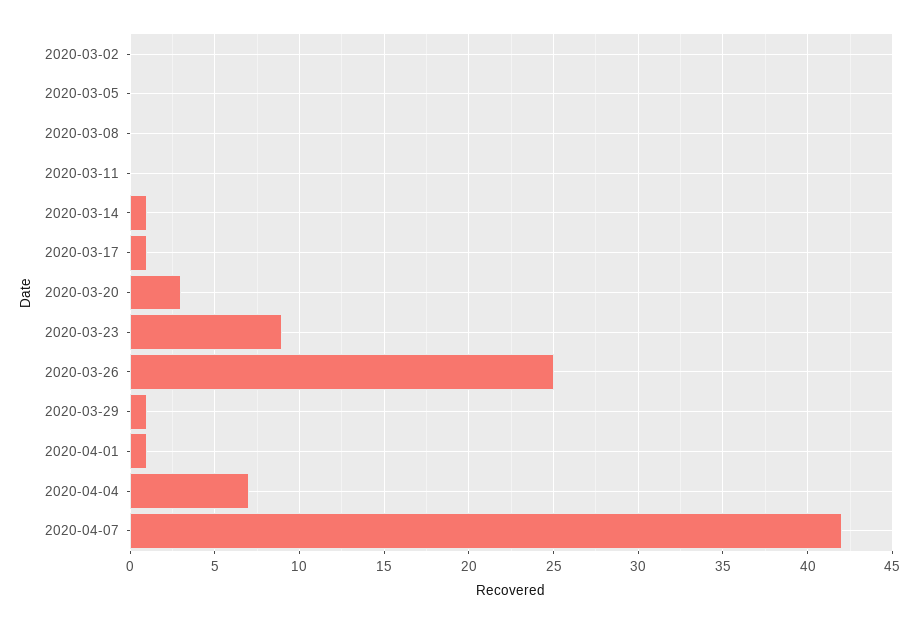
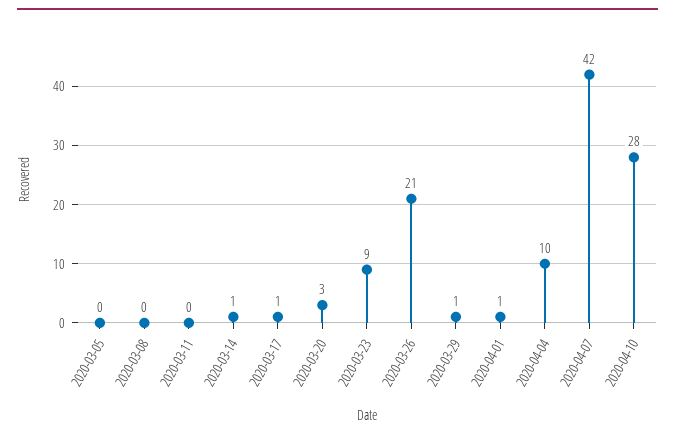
2020-03-02: 0 -> none
2020-03-26: 25 -> 21
2020-04-04: 7 -> 10
2020-04-10: none -> 28

